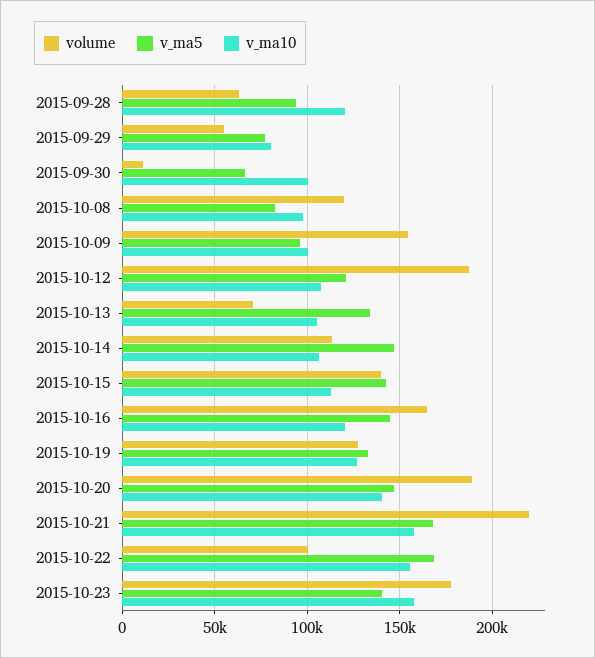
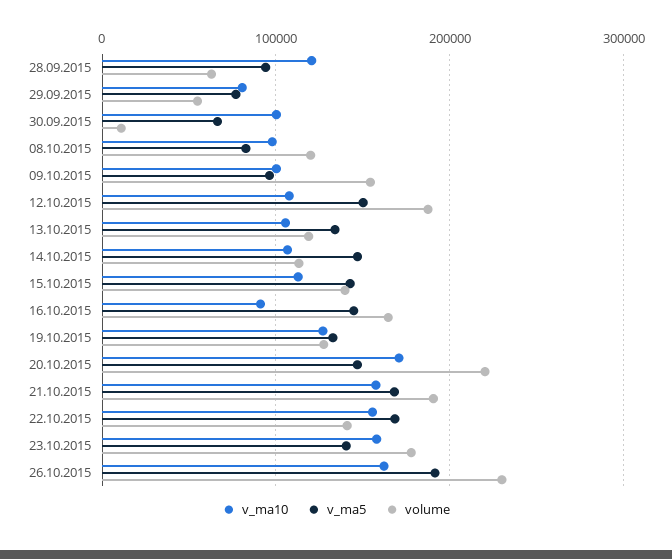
v_ma5, 2015-10-12: 120000 -> 150000
volume, 2015-10-13: 70000 -> 120000
v_ma10, 2015-10-16: 120000 -> 90000
volume, 2015-10-20: 190000 -> 220000
v_ma10, 2015-10-20: 140000 -> 170000
volume, 2015-10-21: 220000 -> 190000
volume, 2015-10-22: 100000 -> 140000
v_ma10, 26.10.2015: none -> 160000
v_ma5, 26.10.2015: none -> 190000
volume, 26.10.2015: none -> 230000

